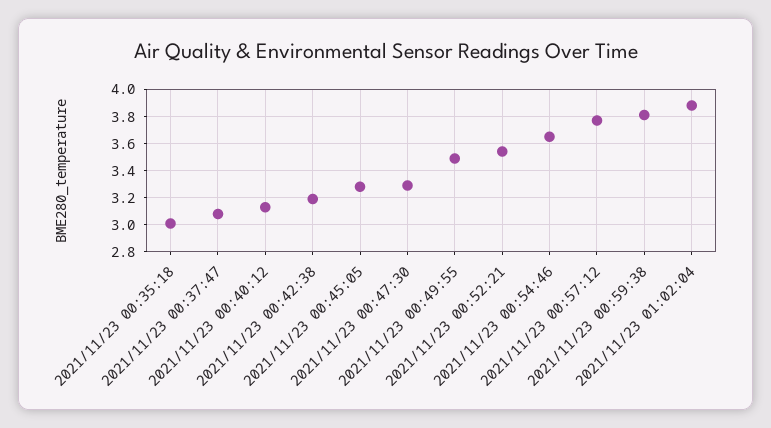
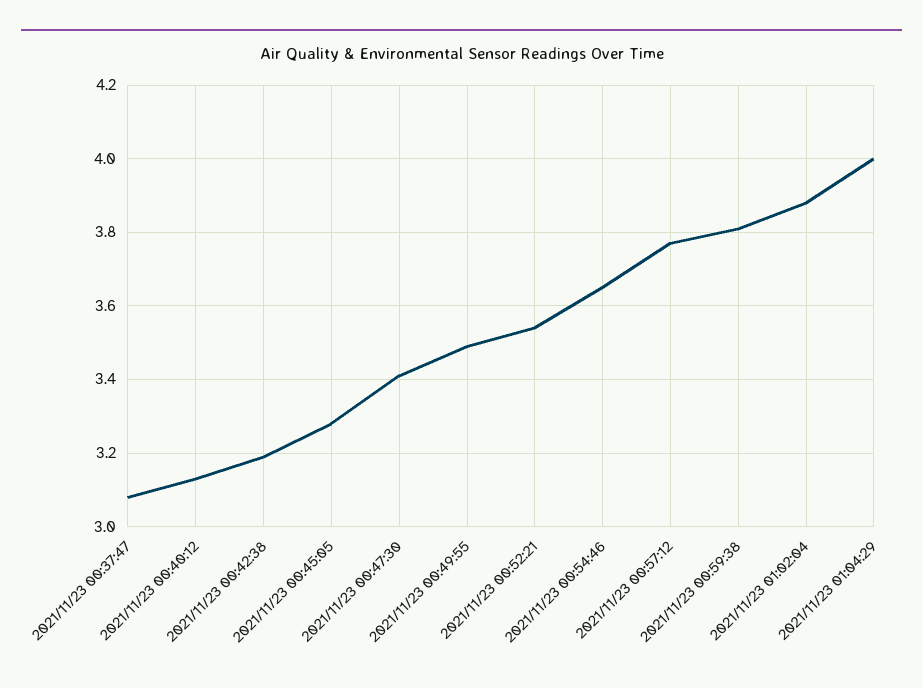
2021/11/23 00:35:18: 3 -> none
2021/11/23 00:47:30: 3.3 -> 3.4
2021/11/23 01:04:29: none -> 4

